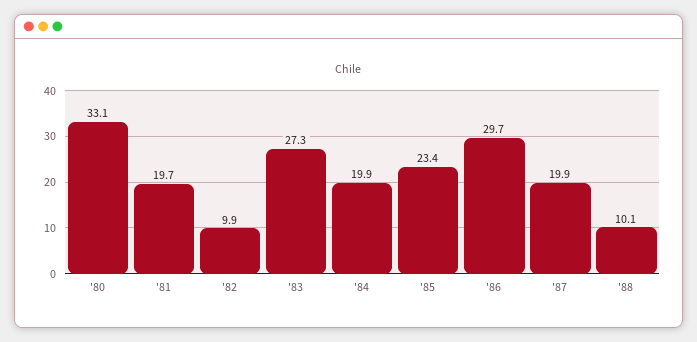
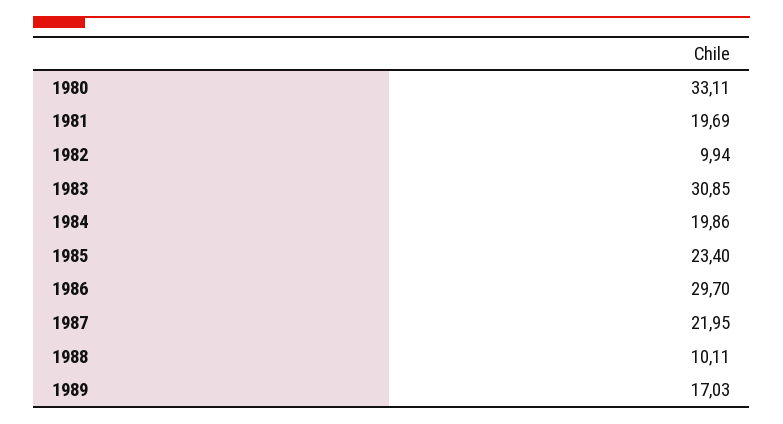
'83: 27.3 -> 30.85
'87: 19.9 -> 21.95
1989: none -> 17.03

